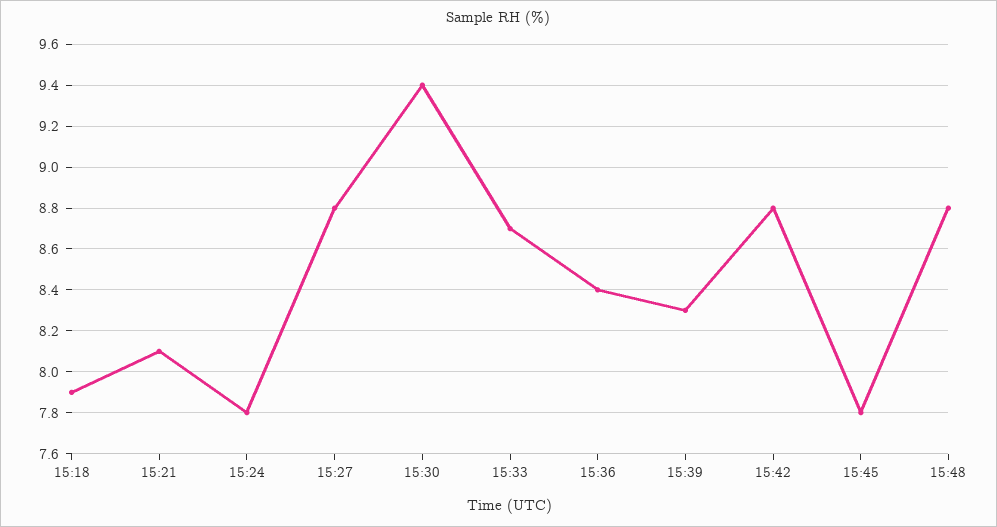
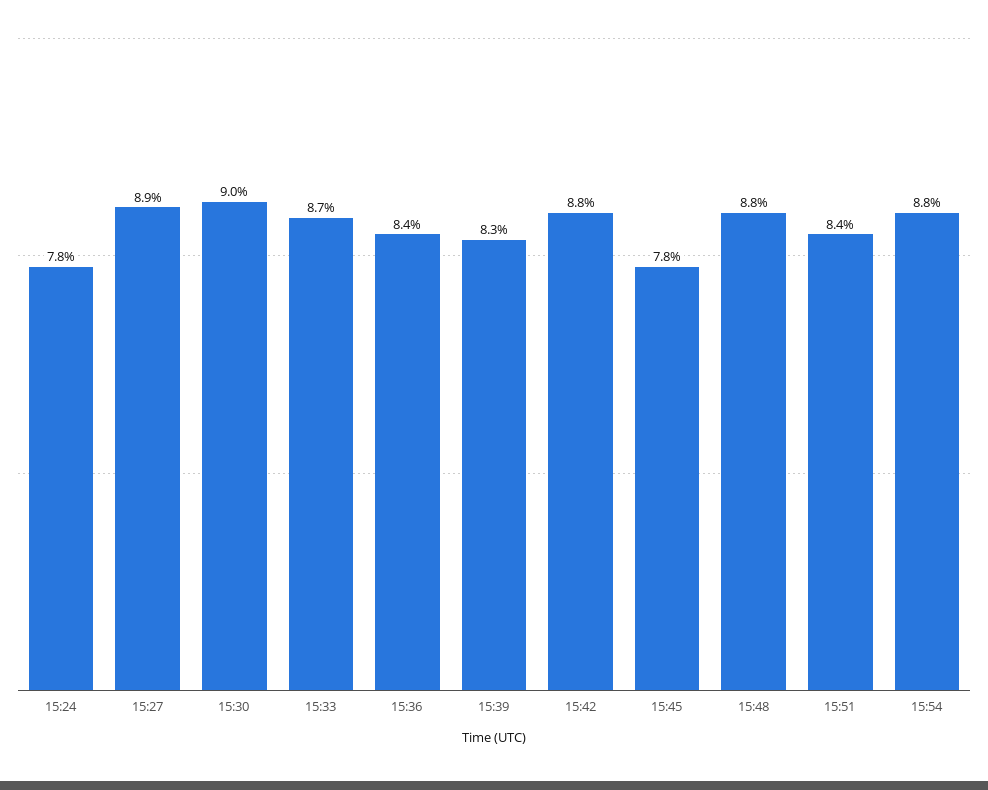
15:18: 7.9 -> none
15:21: 8.1 -> none
15:27: 8.8 -> 8.9
15:30: 9.4 -> 9
15:51: none -> 8.4
15:54: none -> 8.8

